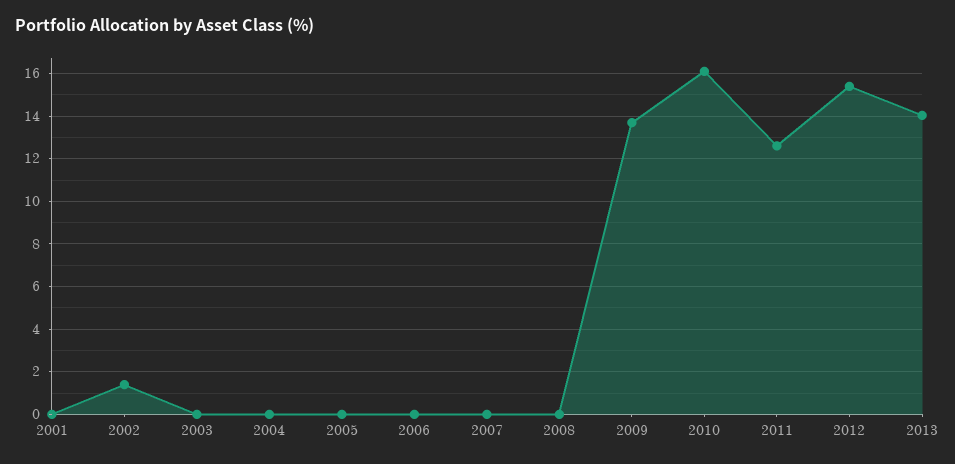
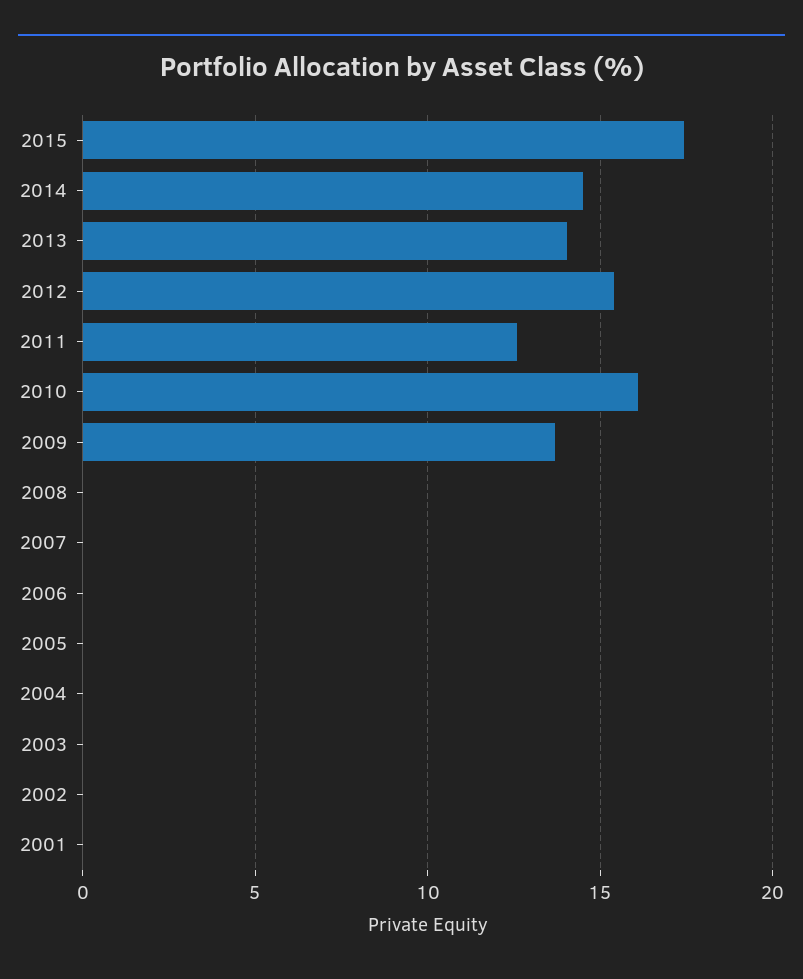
2002: 1.5 -> 0
2015: none -> 17.5
2014: none -> 14.5

